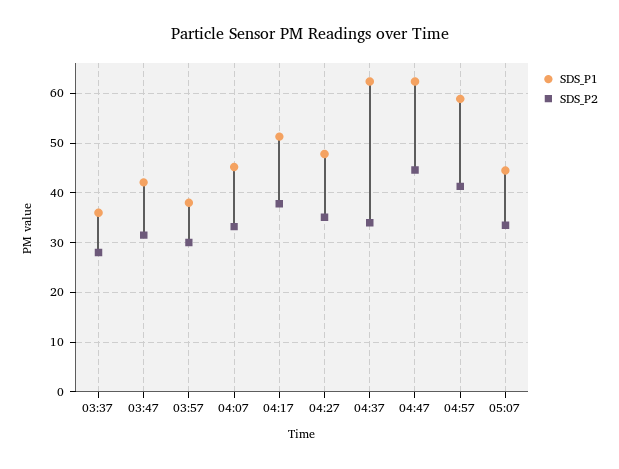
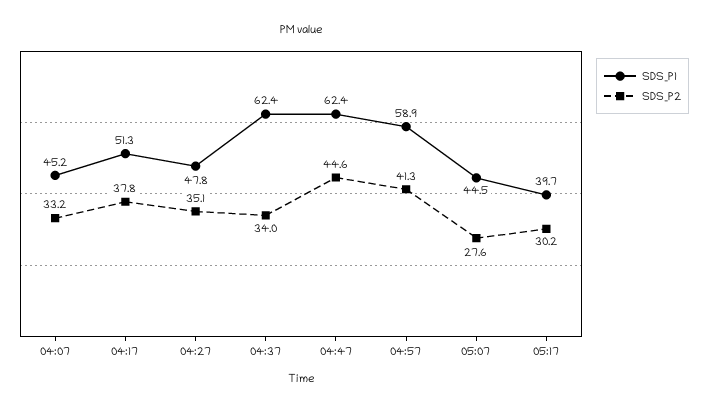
SDS_P1, 03:37: 36 -> none
SDS_P2, 03:37: 28 -> none
SDS_P1, 03:47: 42 -> none
SDS_P2, 03:47: 32 -> none
SDS_P1, 03:57: 38 -> none
SDS_P2, 03:57: 30 -> none
SDS_P2, 05:07: 34 -> 27.6
SDS_P1, 05:17: none -> 39.7
SDS_P2, 05:17: none -> 30.2

